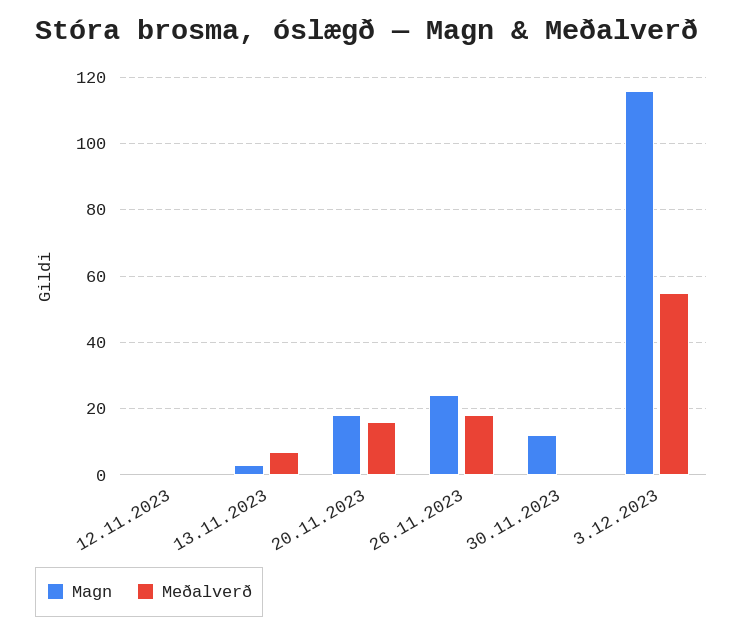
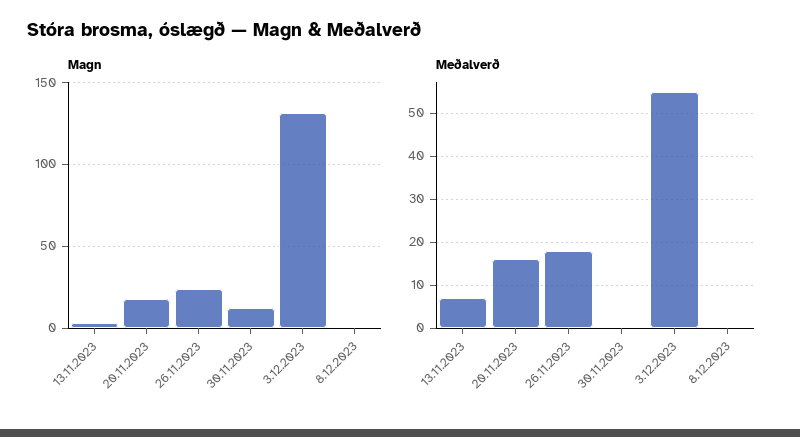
Magn, 12.11.2023: 0 -> none
Meðalverð, 12.11.2023: 0 -> none
Magn, 3.12.2023: 115 -> 130
Magn, 8.12.2023: none -> 0
Meðalverð, 8.12.2023: none -> 0

